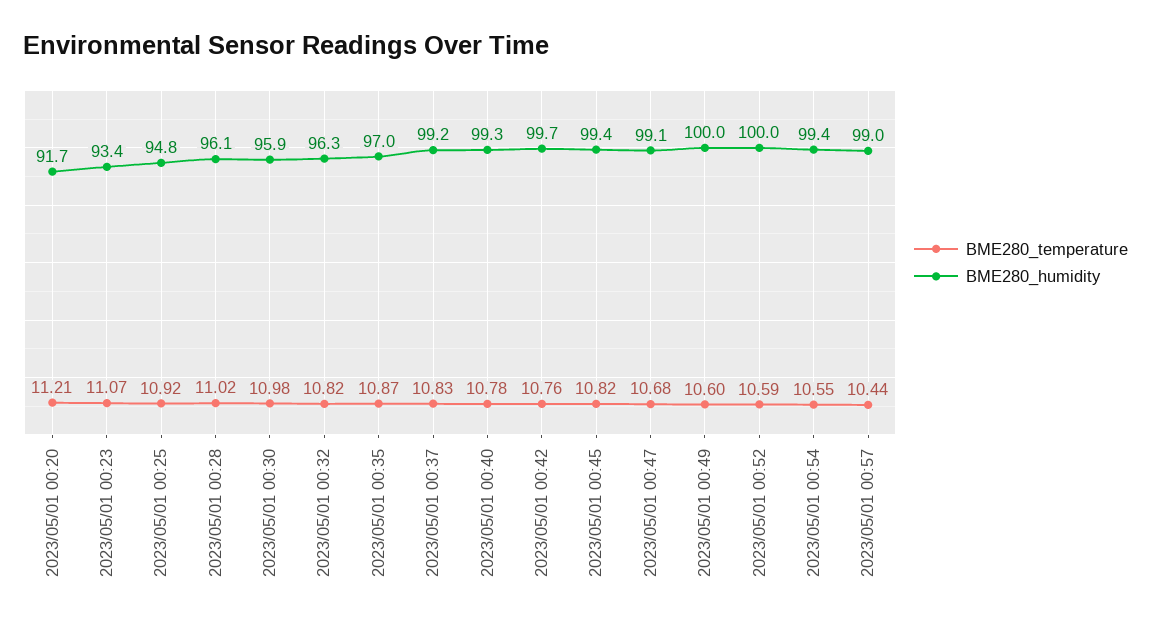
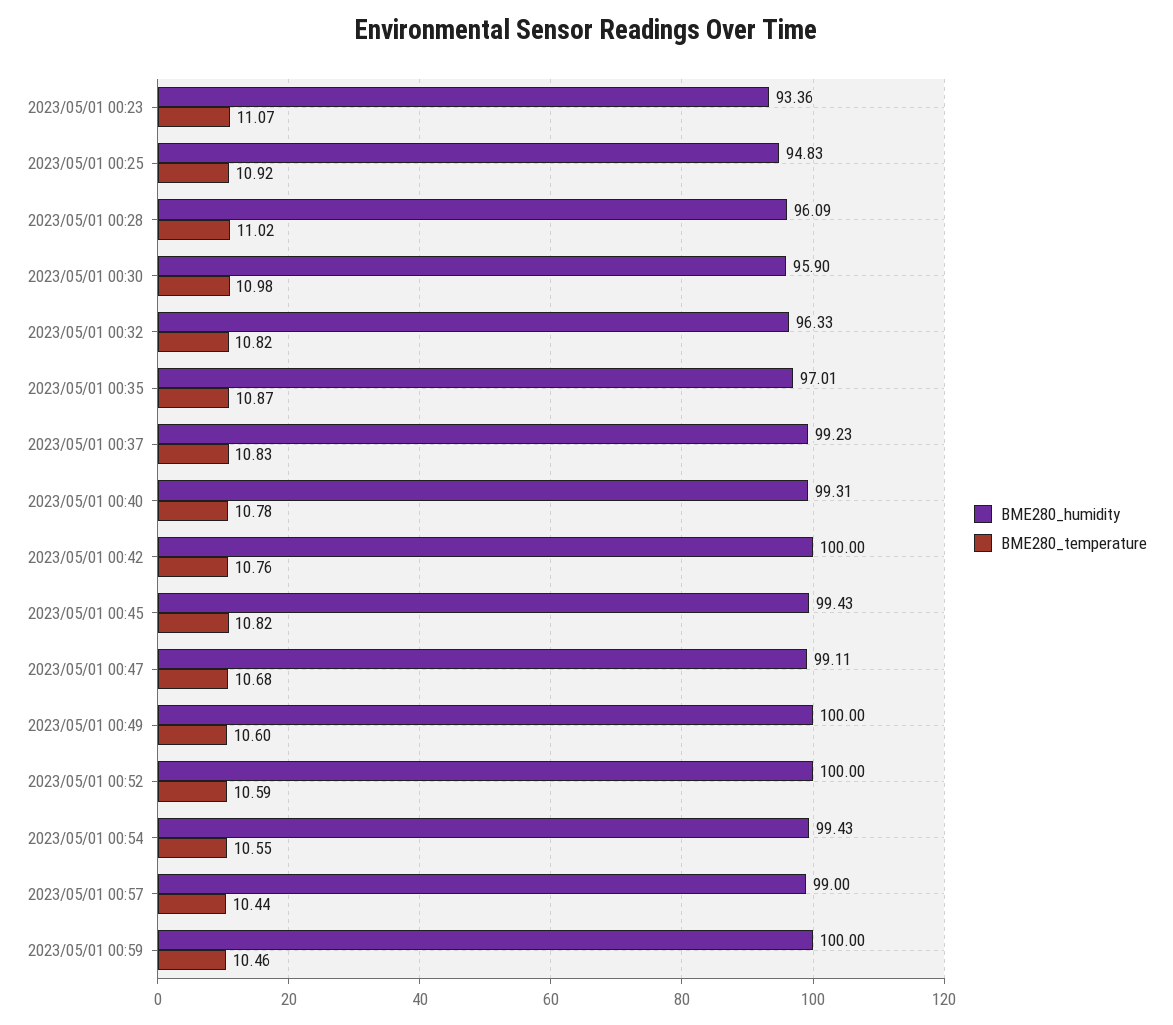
BME280_temperature, 2023/05/01 00:20: 11.21 -> none
BME280_humidity, 2023/05/01 00:20: 91.7 -> none
BME280_humidity, 2023/05/01 00:42: 99.7 -> 100
BME280_humidity, 2023/05/01 00:59: none -> 100
BME280_temperature, 2023/05/01 00:59: none -> 10.46

